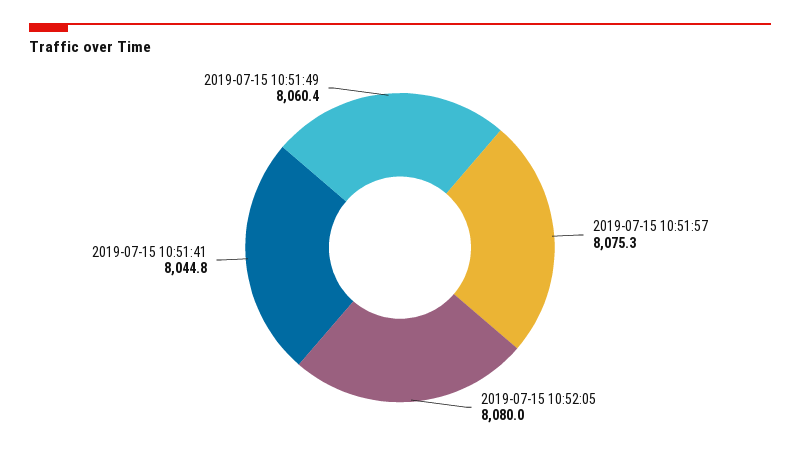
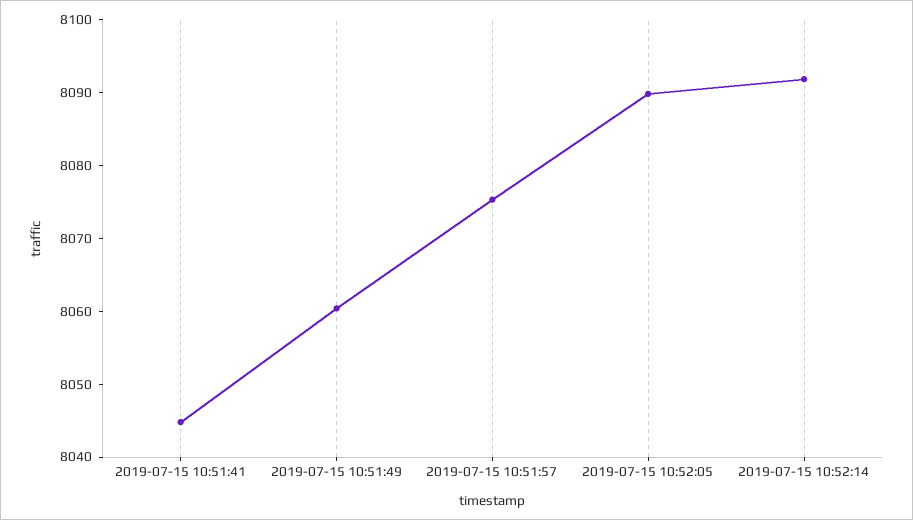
2019-07-15 10:52:05: 8080 -> 8090
2019-07-15 10:52:14: none -> 8092

